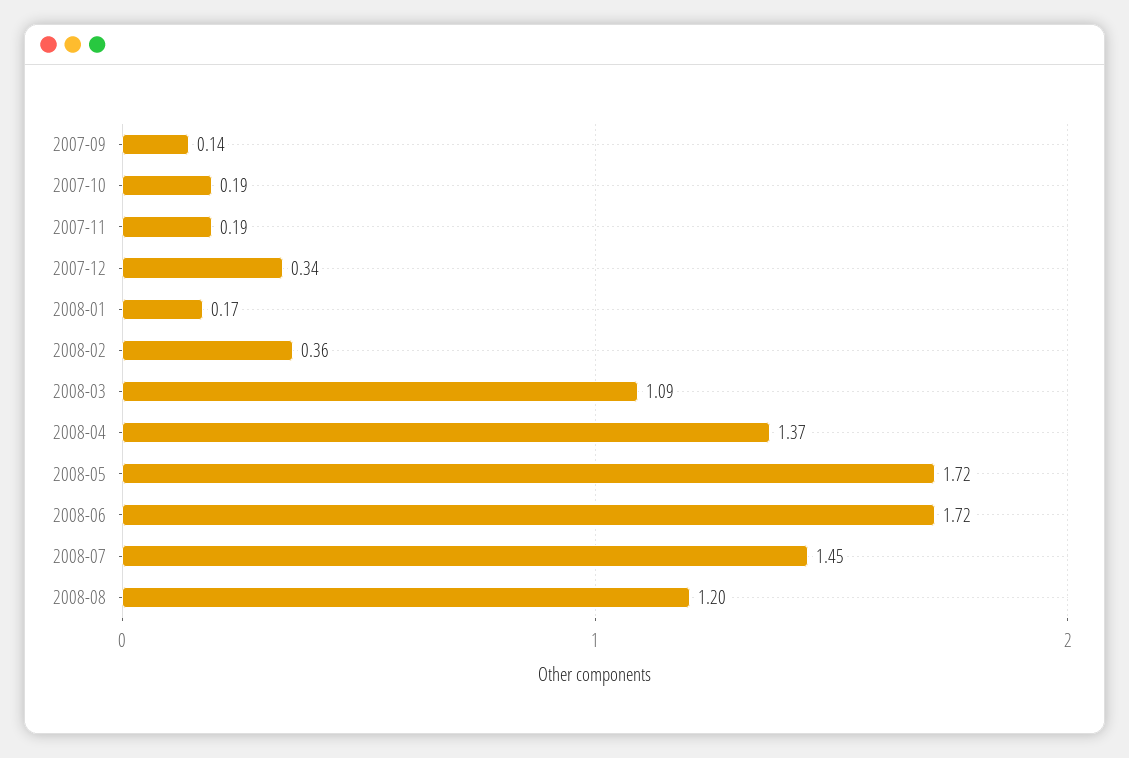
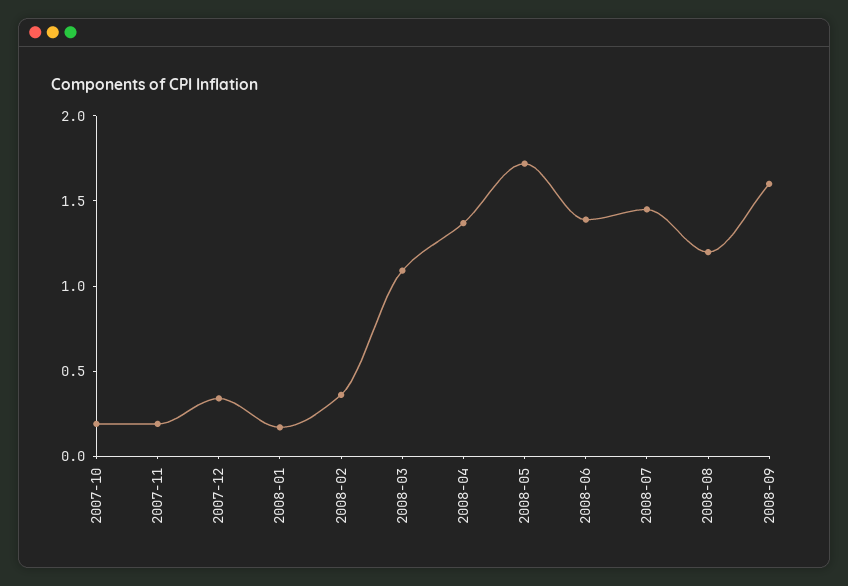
2007-09: 0.14 -> none
2008-06: 1.72 -> 1.4
2008-09: none -> 1.6

